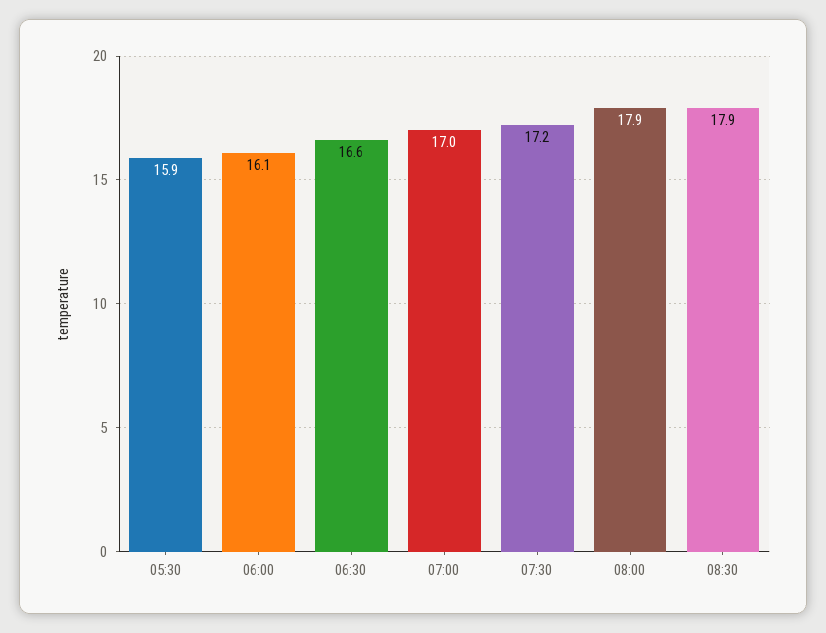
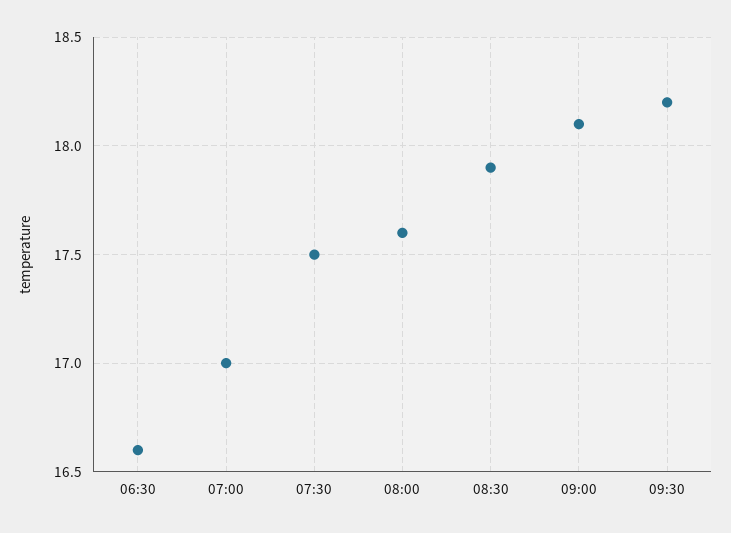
05:30: 15.9 -> none
06:00: 16.1 -> none
07:30: 17.2 -> 17.5
08:00: 17.9 -> 17.6
09:00: none -> 18.1
09:30: none -> 18.2

